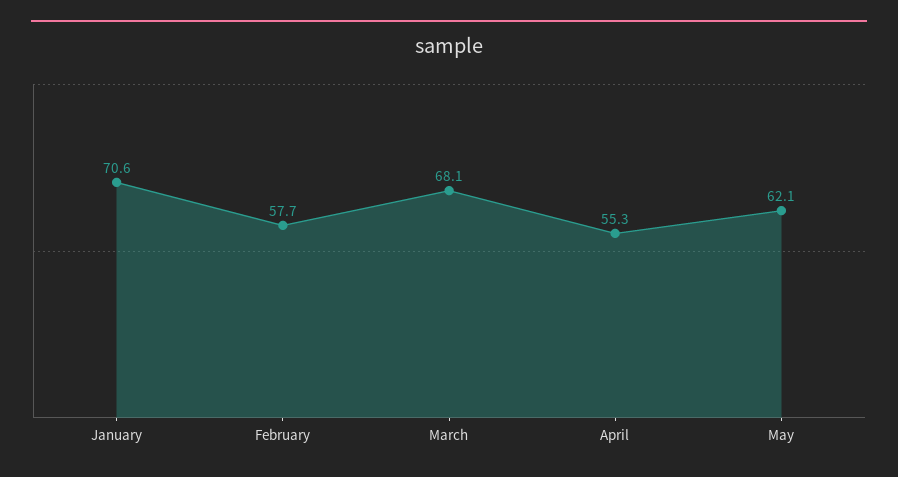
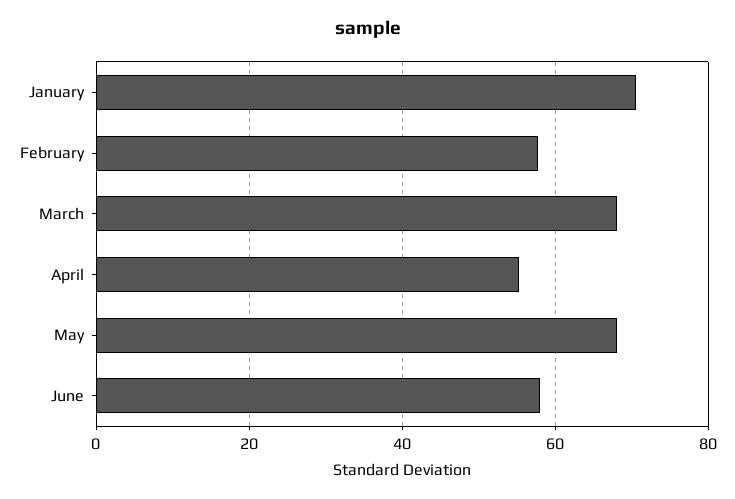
May: 62.1 -> 68
June: none -> 58

